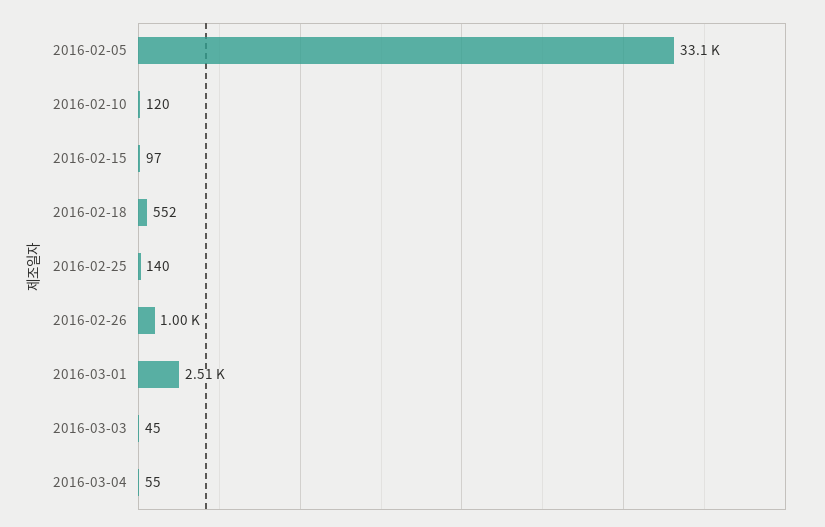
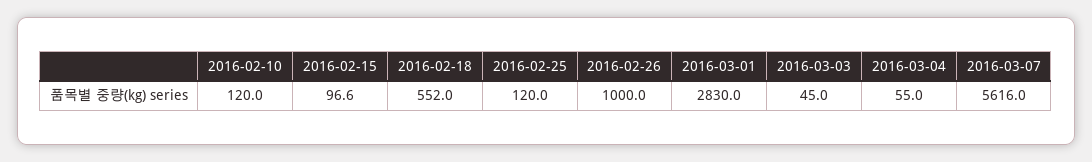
2016-02-05: 33100 -> none
2016-02-25: 140 -> 120
2016-03-01: 2510 -> 2830
2016-03-07: none -> 5616

